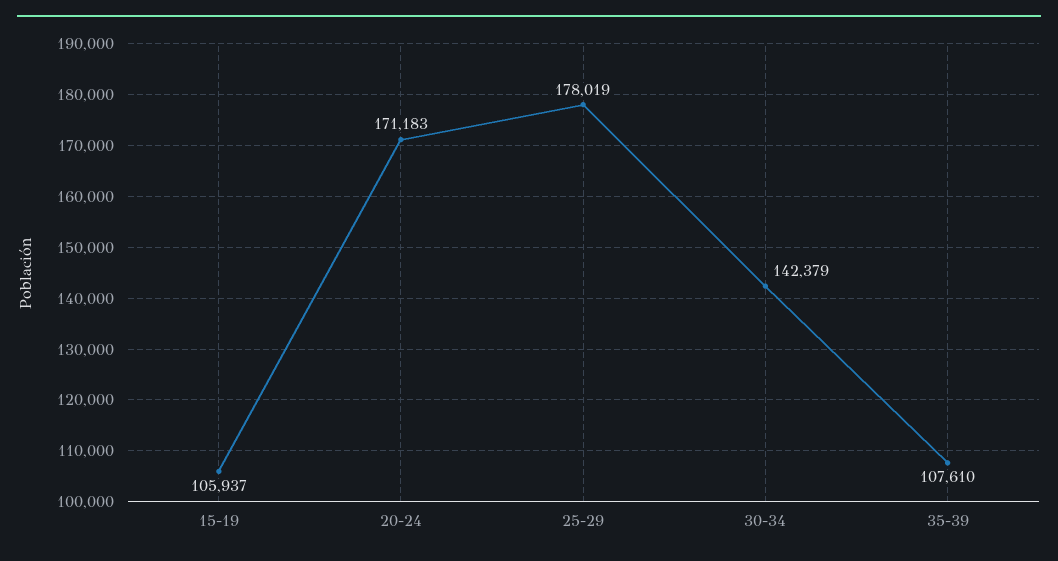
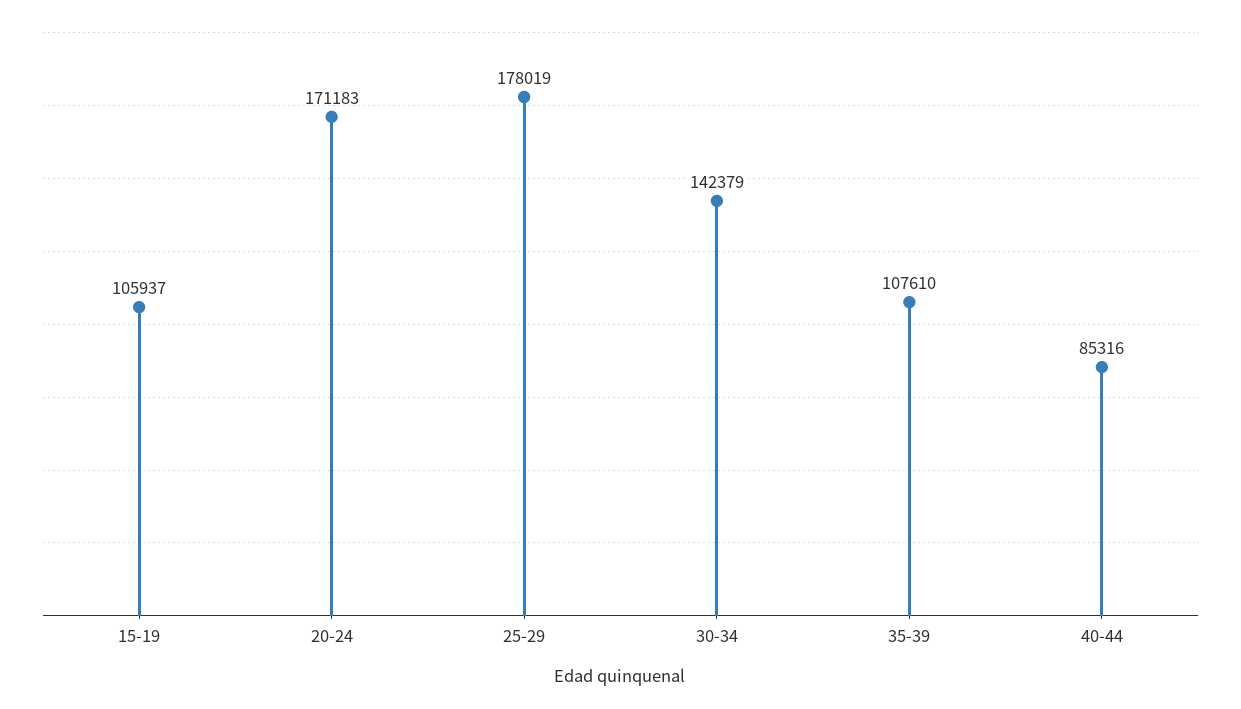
40-44: none -> 85316

